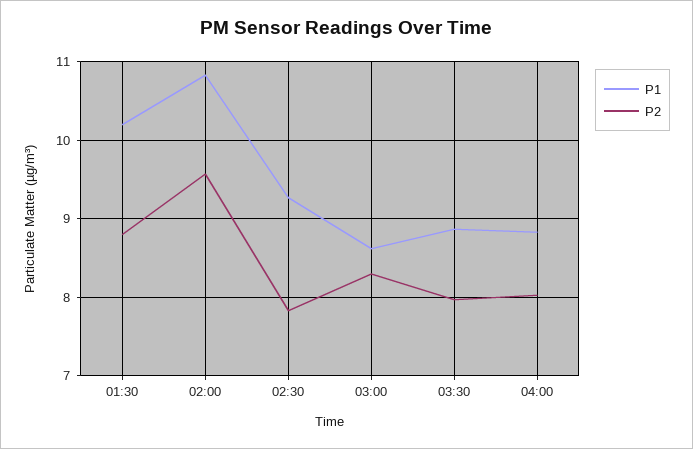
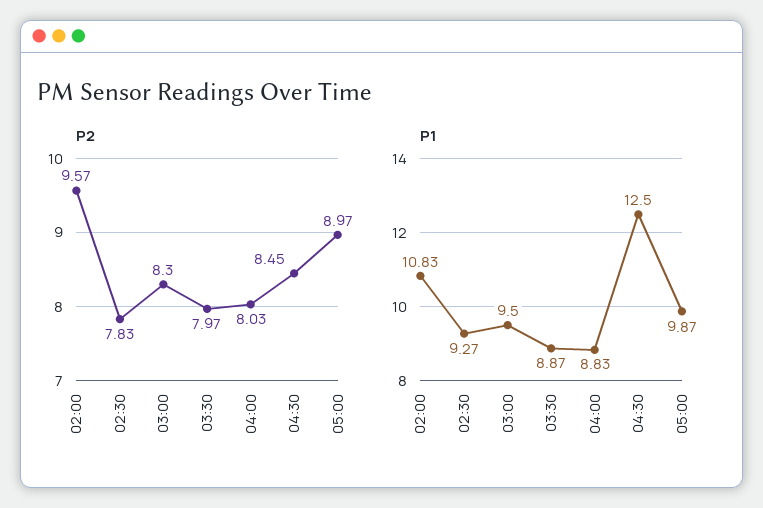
P1, 01:30: 10.2 -> none
P2, 01:30: 8.8 -> none
P1, 03:00: 8.6 -> 9.5
P2, 04:30: none -> 8.45
P2, 05:00: none -> 8.97
P1, 04:30: none -> 12.5
P1, 05:00: none -> 9.87

